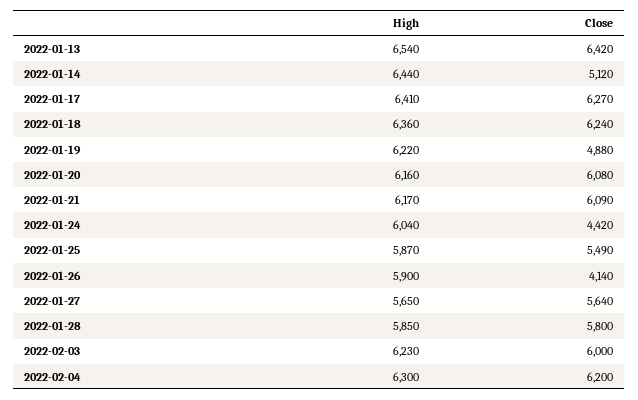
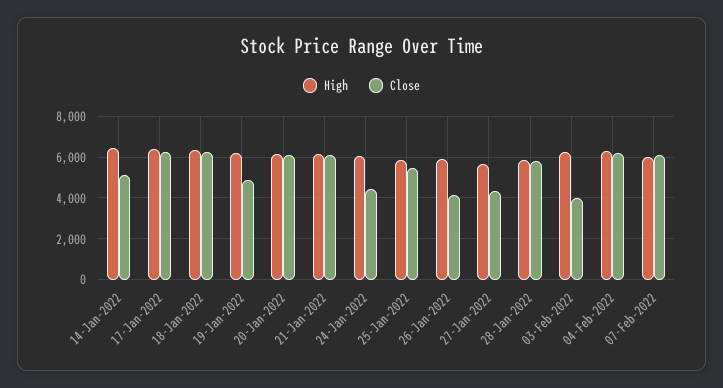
High, 2022-01-13: 6540 -> none
Close, 2022-01-13: 6420 -> none
Close, 2022-01-27: 5640 -> 4500
Close, 2022-02-03: 6000 -> 4000
High, 07-Feb-2022: none -> 6000
Close, 07-Feb-2022: none -> 6000

